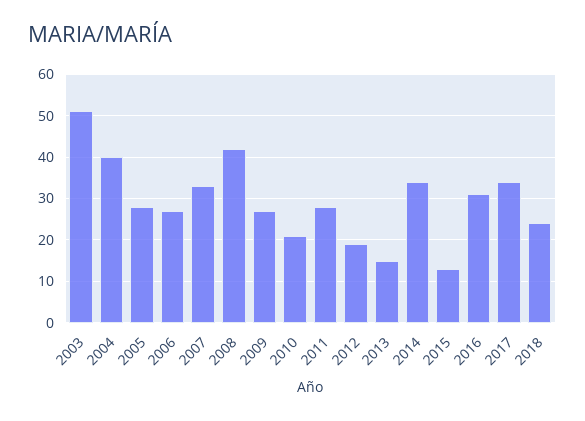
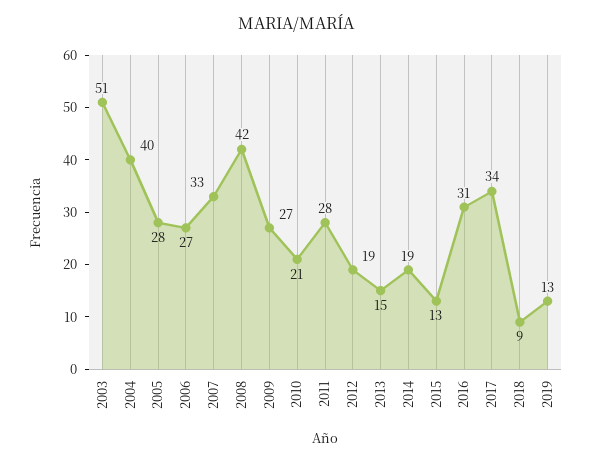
2014: 35 -> 19
2018: 25 -> 9
2019: none -> 13

